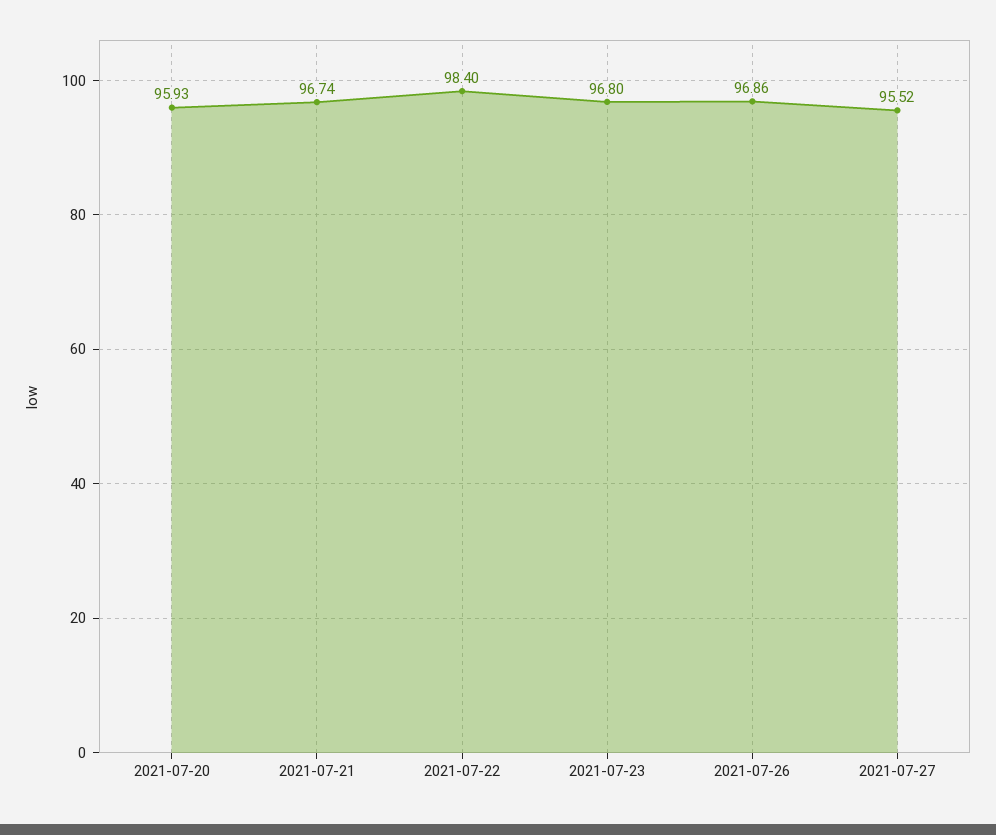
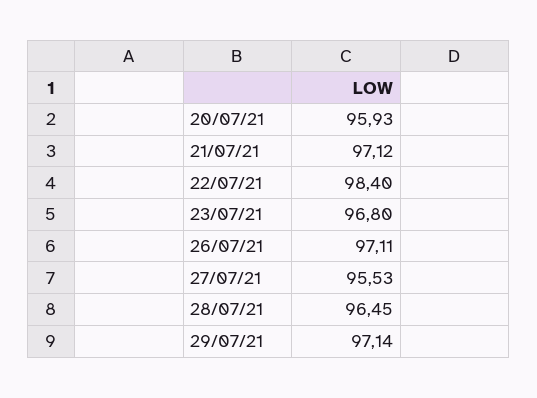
2021-07-21: 96.74 -> 97.12
2021-07-26: 96.86 -> 97.11
2021-07-27: 95.52 -> 95.53
28/07/21: none -> 96.45
29/07/21: none -> 97.14

